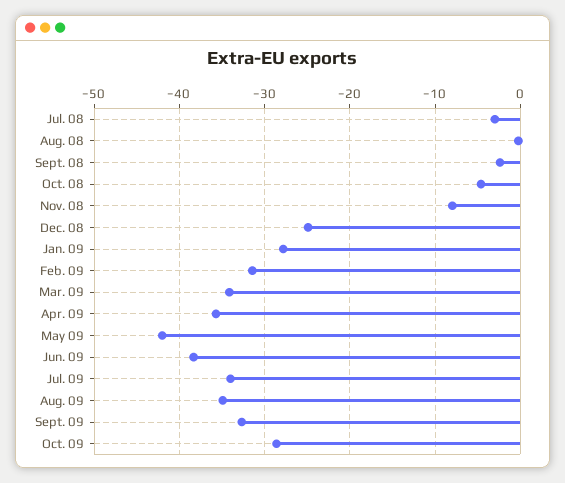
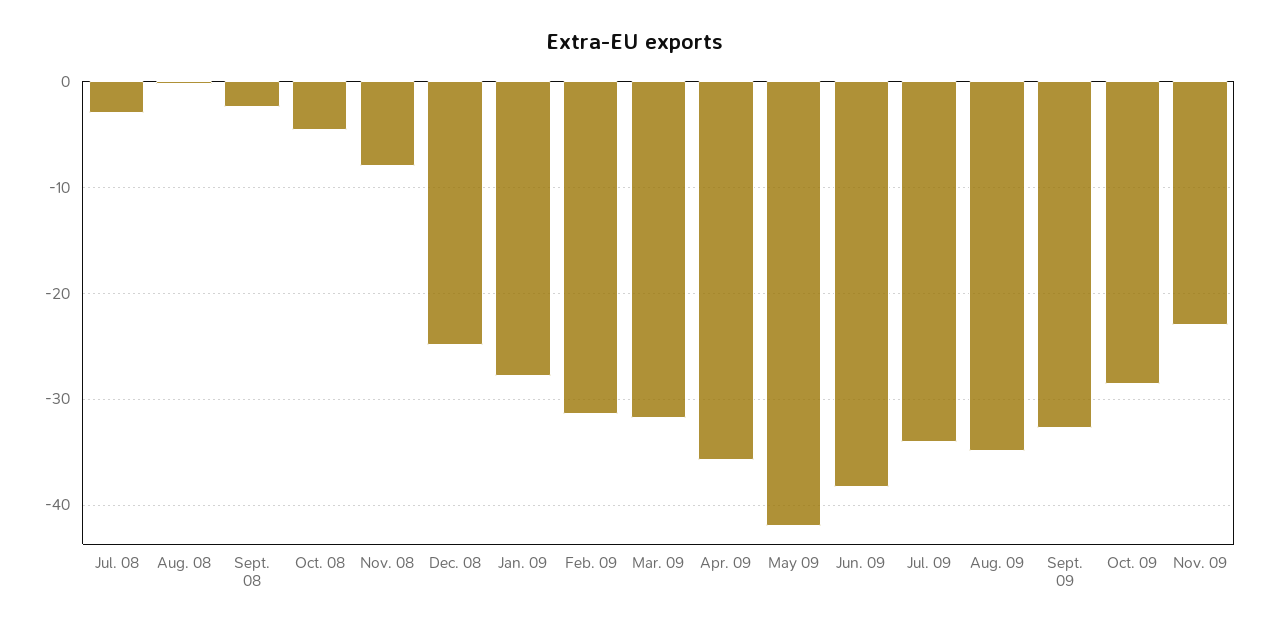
Mar. 09: -34 -> -32
Nov. 09: none -> -23

